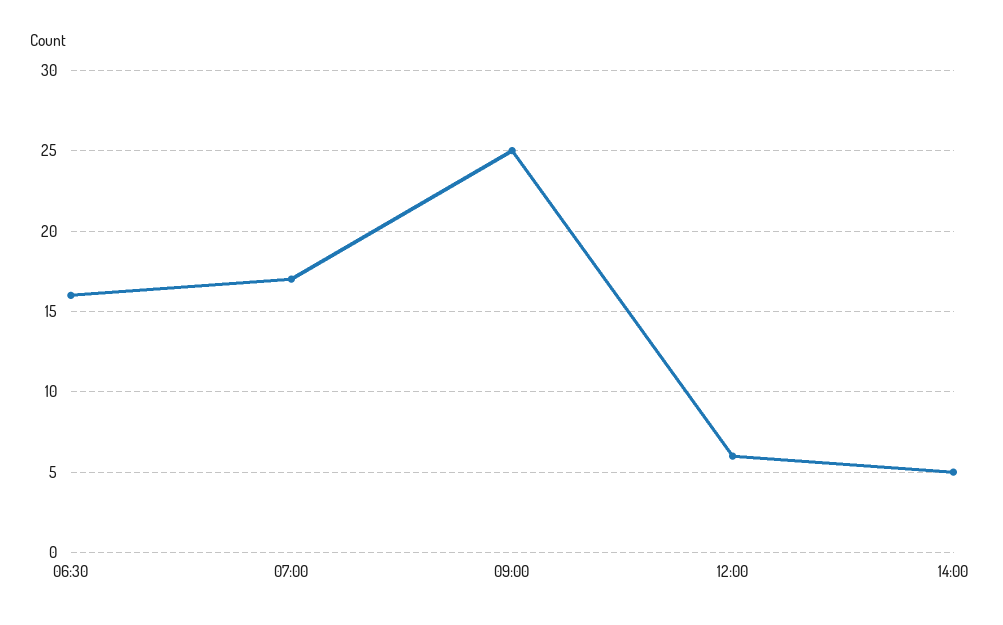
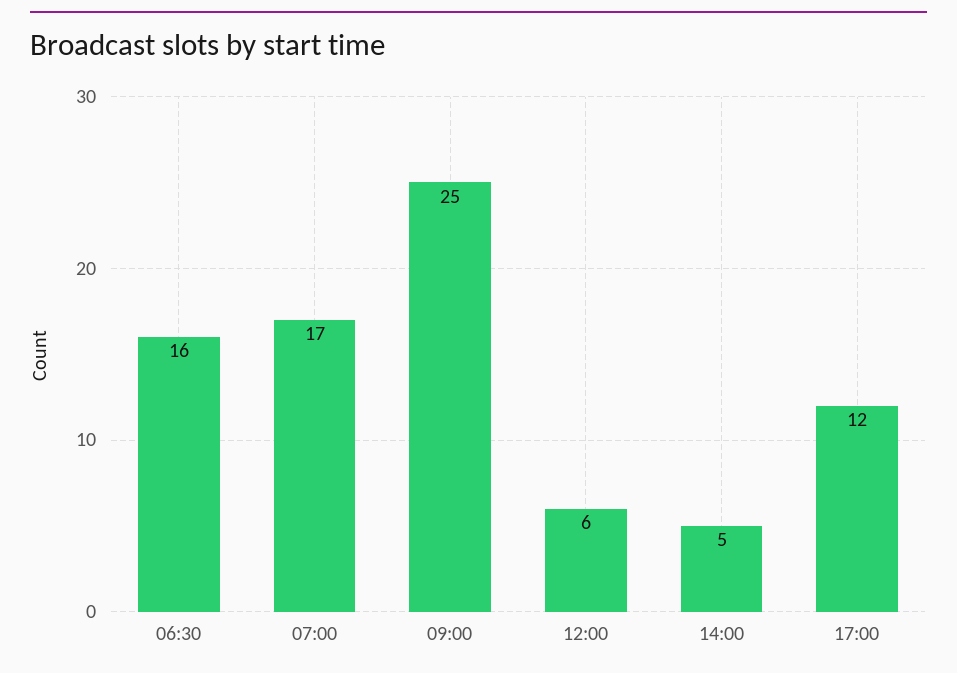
17:00: none -> 12

